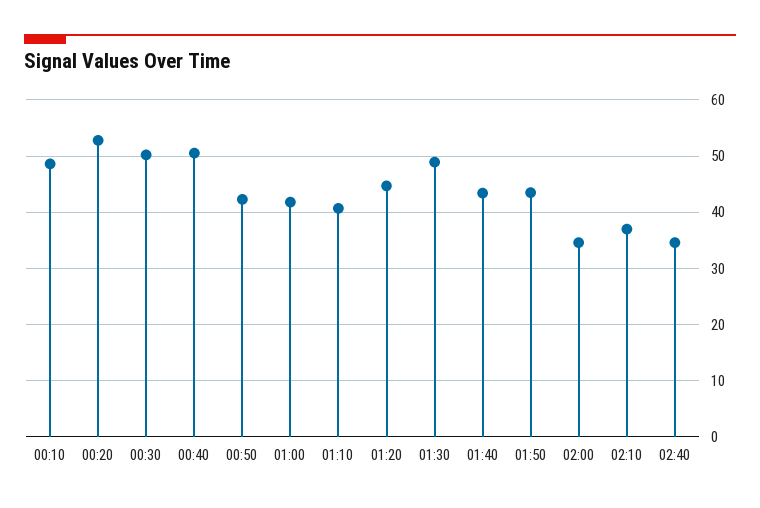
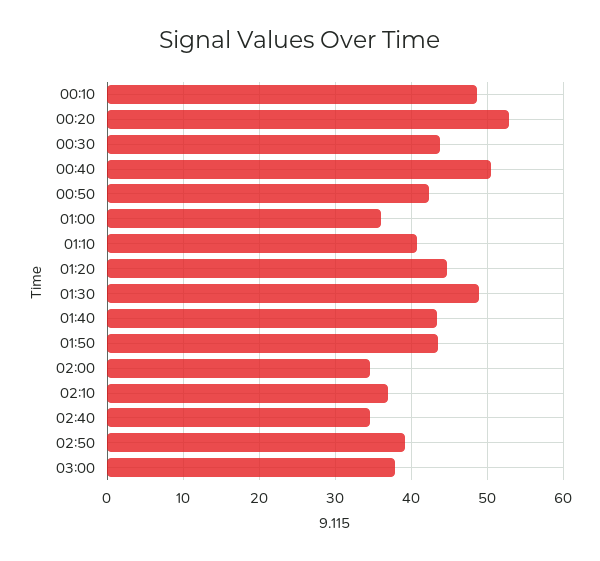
00:30: 50 -> 44
01:00: 42 -> 36
02:50: none -> 39
03:00: none -> 38

